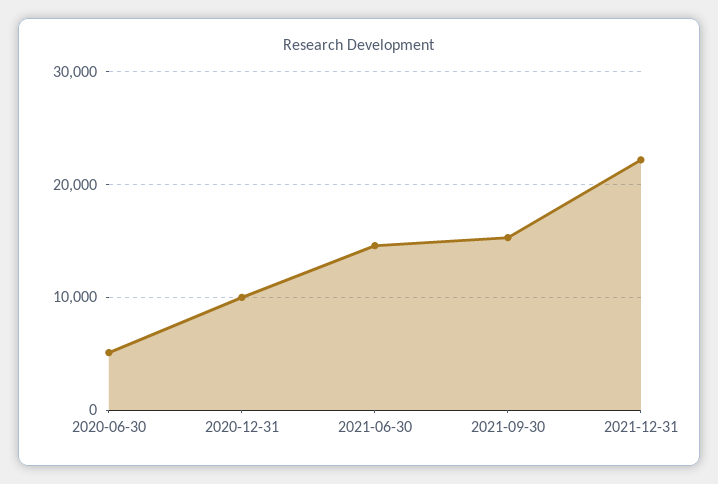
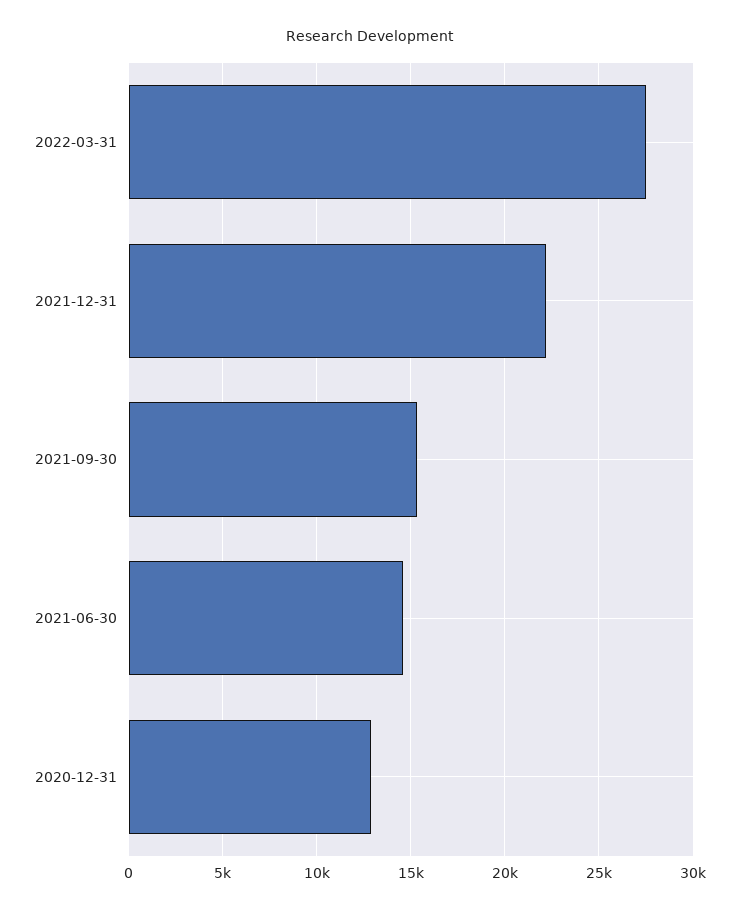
2020-06-30: 5000 -> none
2020-12-31: 10000 -> 13000
2022-03-31: none -> 27500

